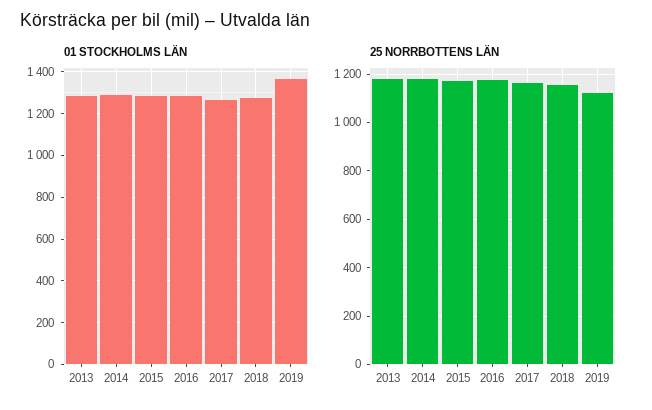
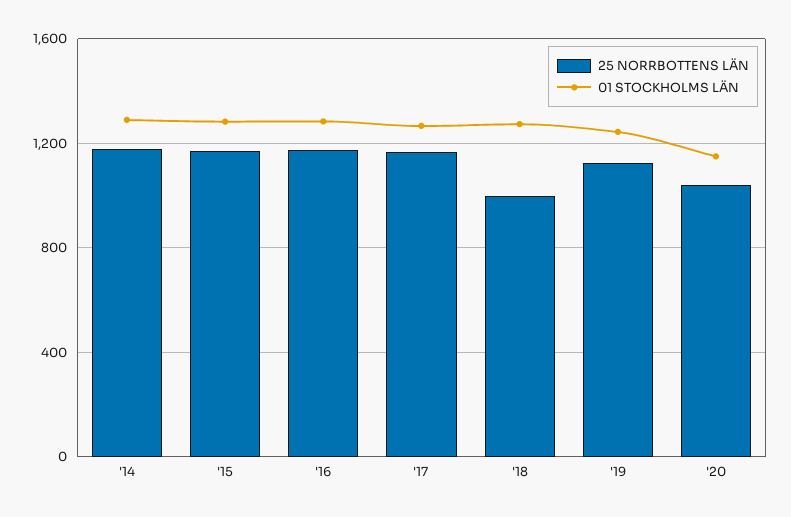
01 STOCKHOLMS LÄN, 2013: 1300 -> none
01 STOCKHOLMS LÄN, 2019: 1350 -> 1250
25 NORRBOTTENS LÄN, 2013: 1175 -> none
25 NORRBOTTENS LÄN, 2018: 1150 -> 1000
25 NORRBOTTENS LÄN, '20: none -> 1050
01 STOCKHOLMS LÄN, '20: none -> 1150

